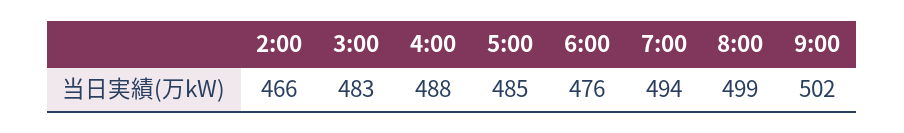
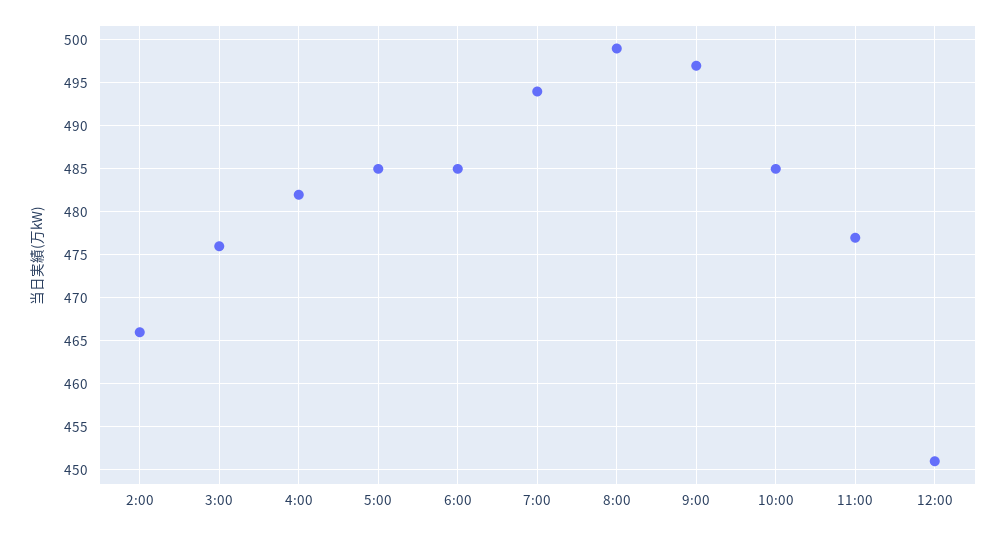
3:00: 483 -> 476
4:00: 488 -> 482
6:00: 476 -> 485
9:00: 502 -> 497
10:00: none -> 485
11:00: none -> 477
12:00: none -> 451

